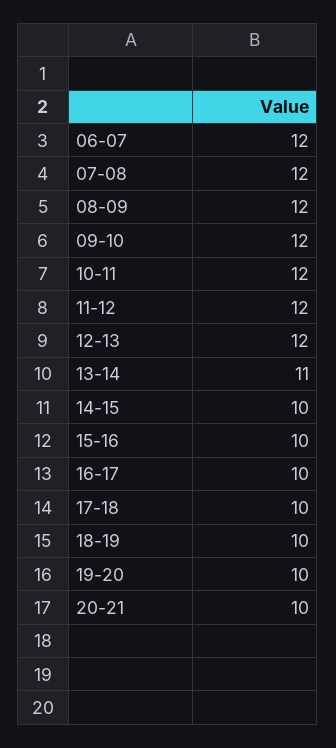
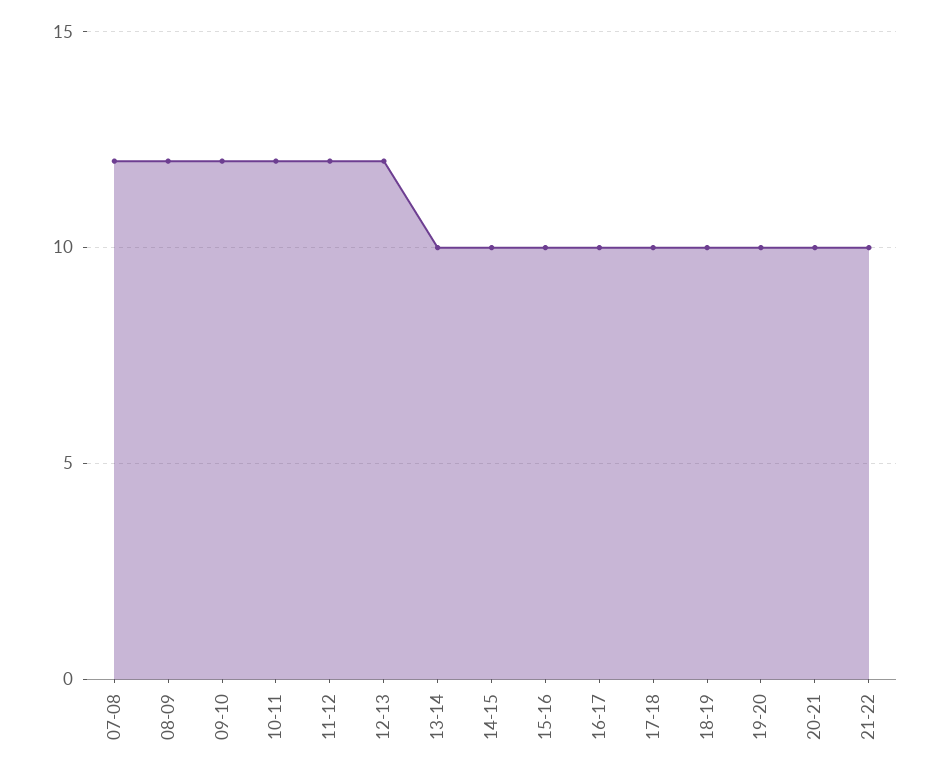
06-07: 12 -> none
13-14: 11 -> 10
21-22: none -> 10

